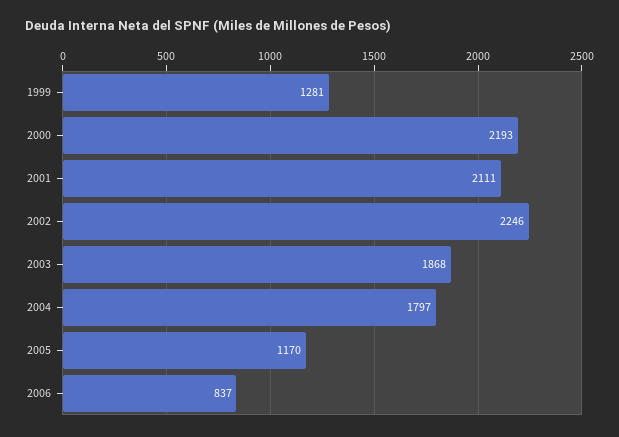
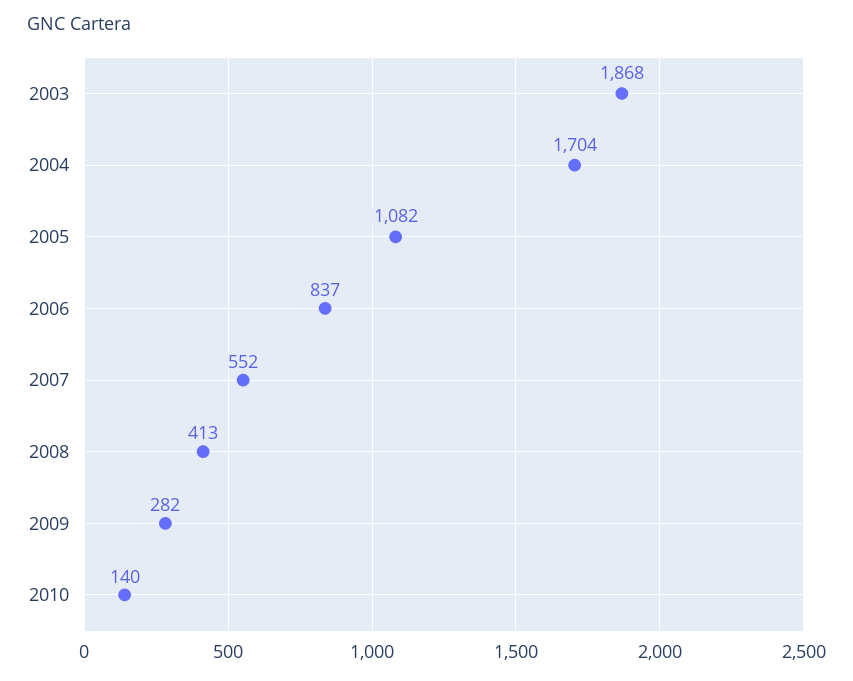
1999: 1281 -> none
2000: 2193 -> none
2001: 2111 -> none
2002: 2246 -> none
2004: 1797 -> 1704
2005: 1170 -> 1082
2007: none -> 552
2008: none -> 413
2009: none -> 282
2010: none -> 140

